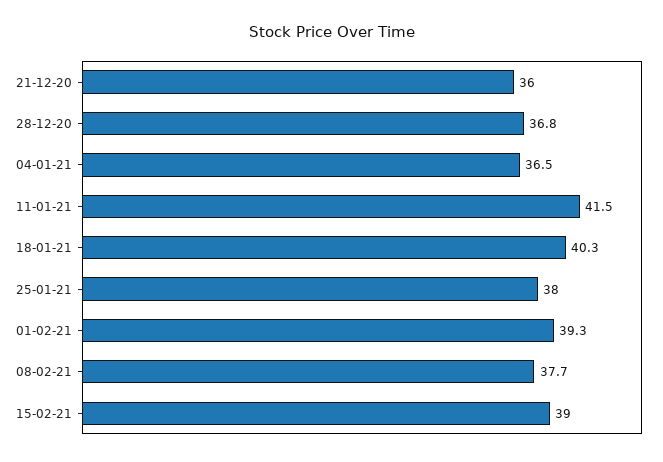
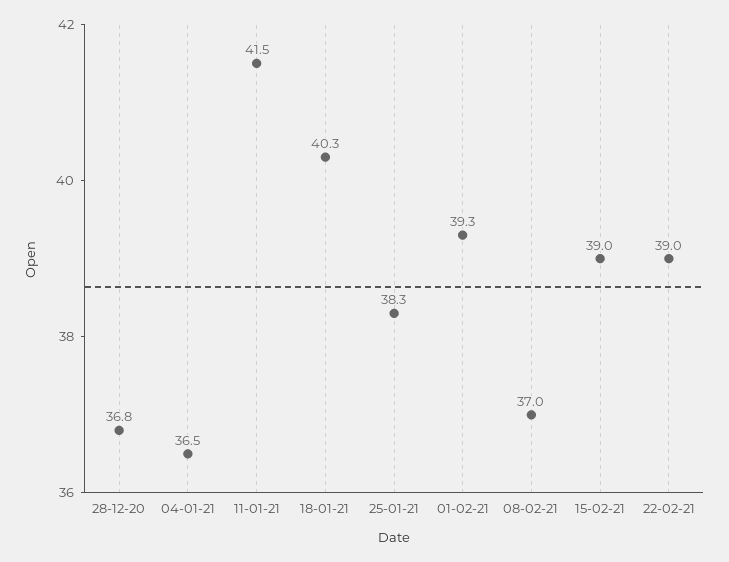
21-12-20: 36 -> none
25-01-21: 38 -> 38.3
08-02-21: 37.7 -> 37
22-02-21: none -> 39

